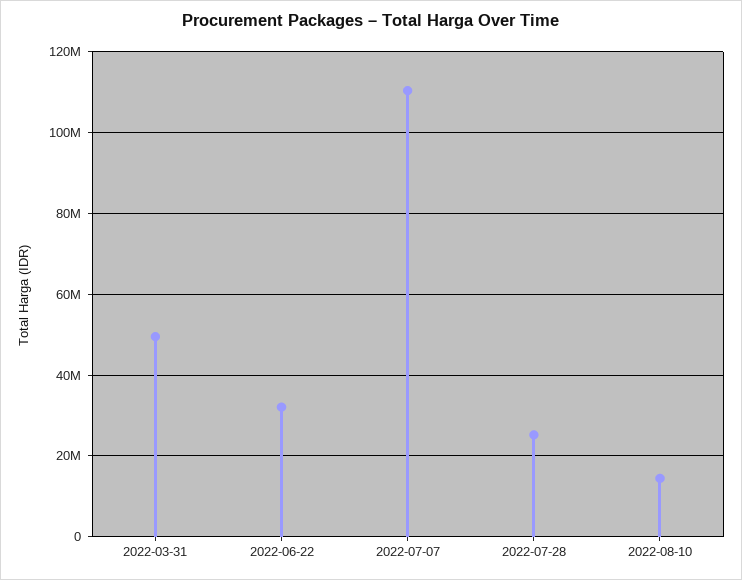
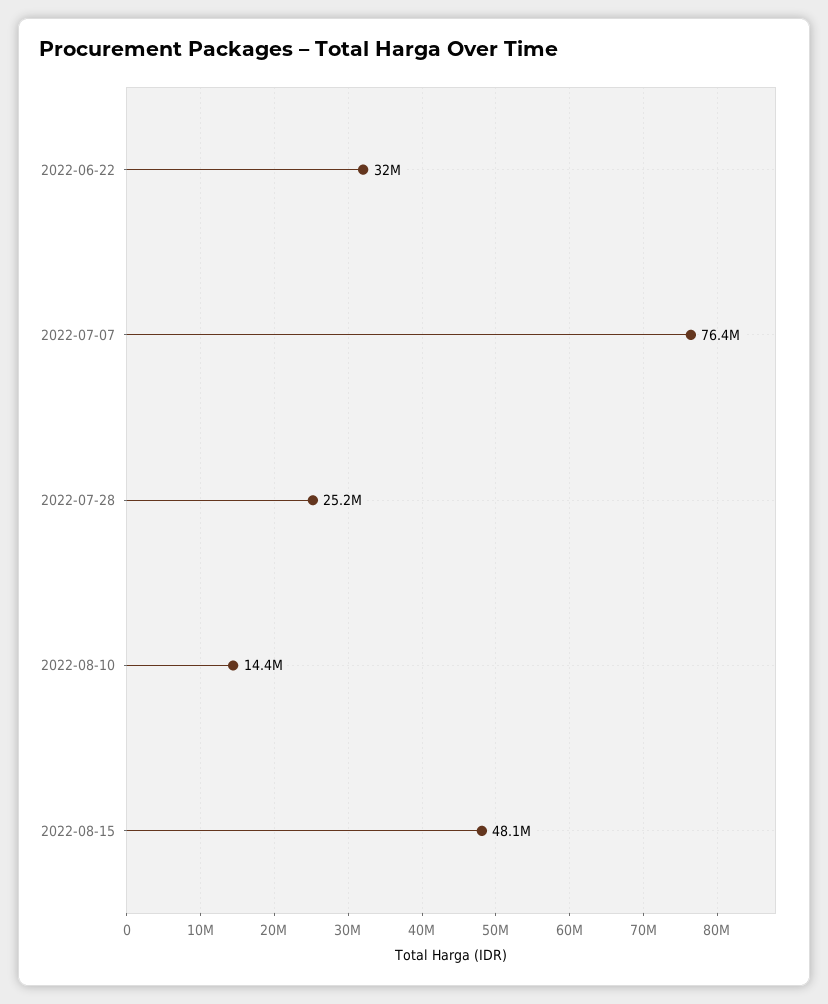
2022-03-31: 50000000 -> none
2022-07-07: 110000000 -> 76400000
2022-08-15: none -> 48100000

